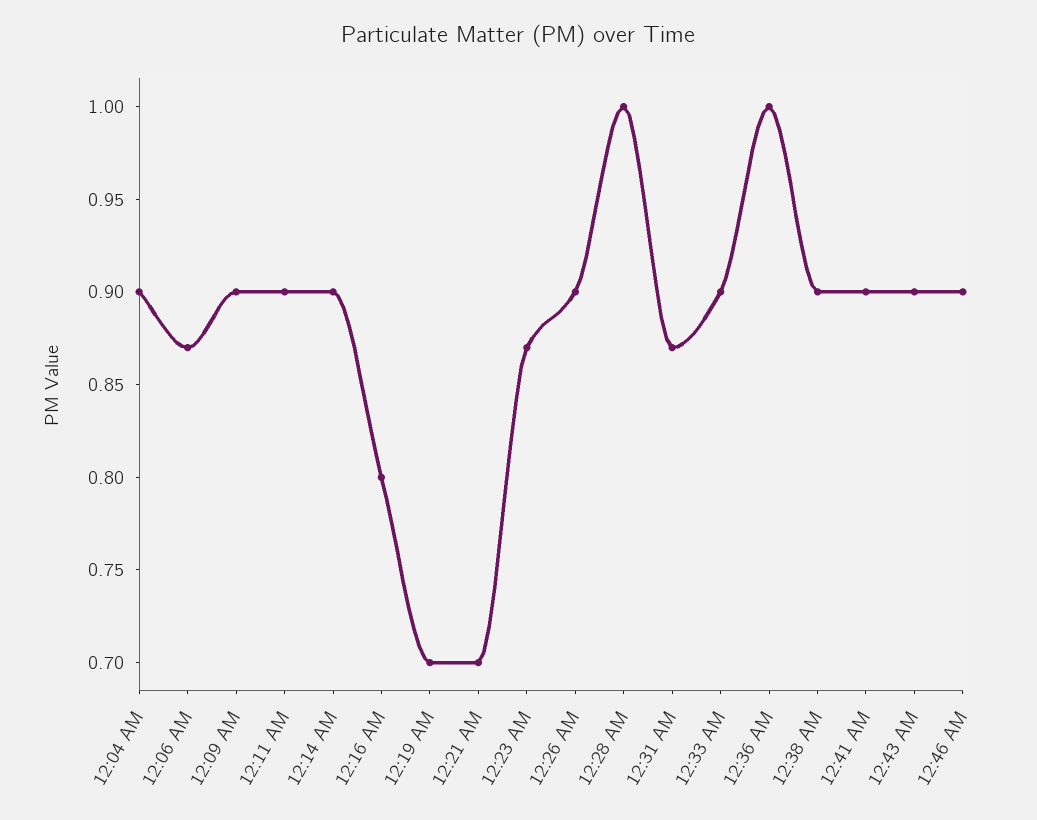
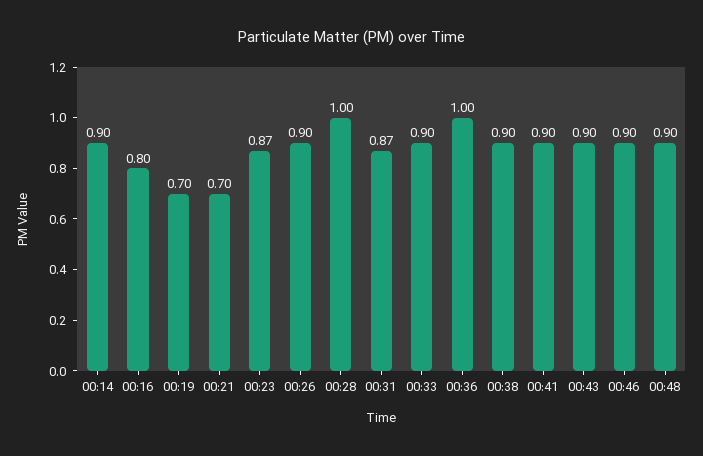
12:04 AM: 0.9 -> none
12:06 AM: 0.87 -> none
12:09 AM: 0.9 -> none
12:11 AM: 0.9 -> none
00:48: none -> 0.9

